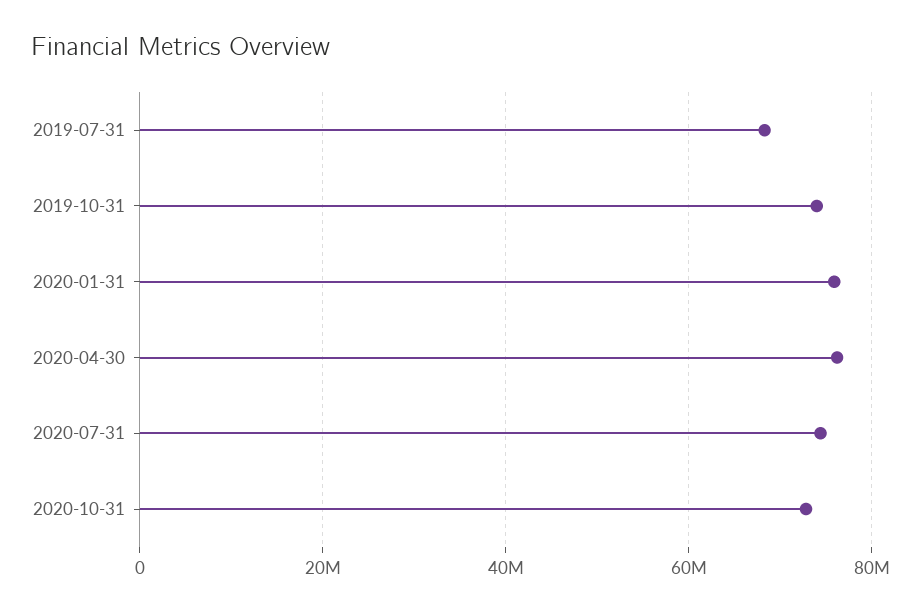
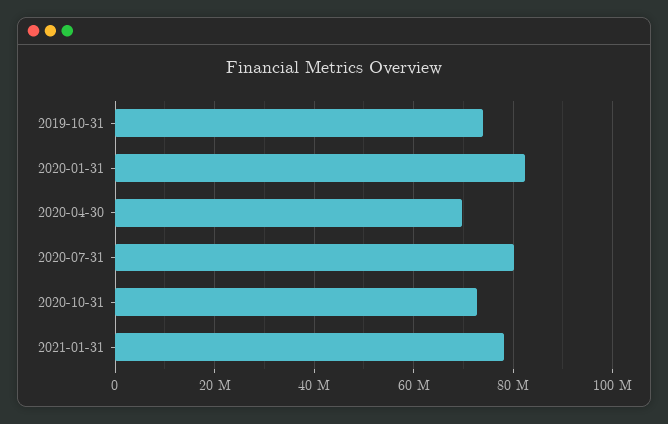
2019-07-31: 68000000 -> none
2020-01-31: 76000000 -> 82000000
2020-04-30: 76000000 -> 70000000
2020-07-31: 74000000 -> 80000000
2021-01-31: none -> 78000000

